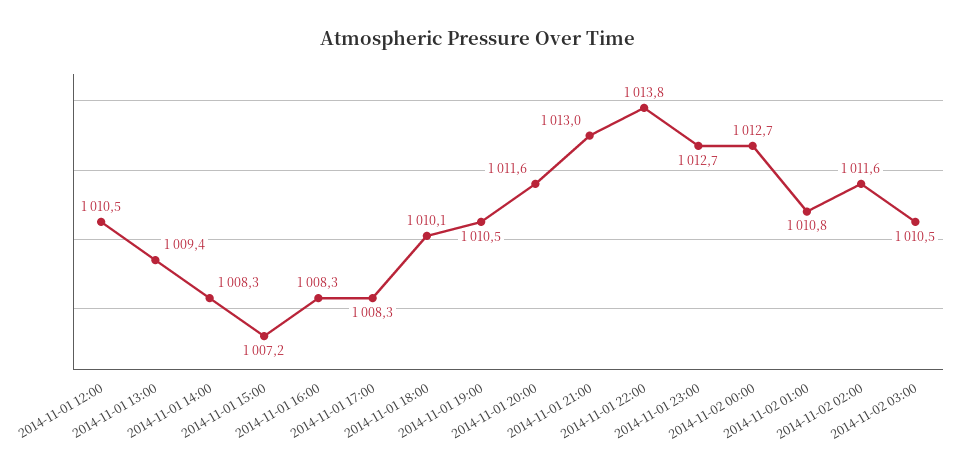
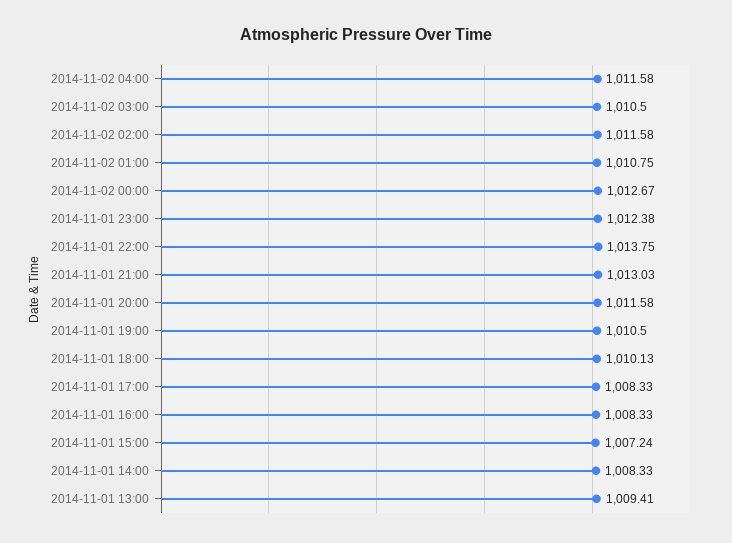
2014-11-01 12:00: 1010.5 -> none
2014-11-01 23:00: 1012.7 -> 1012.38
2014-11-02 04:00: none -> 1011.58

